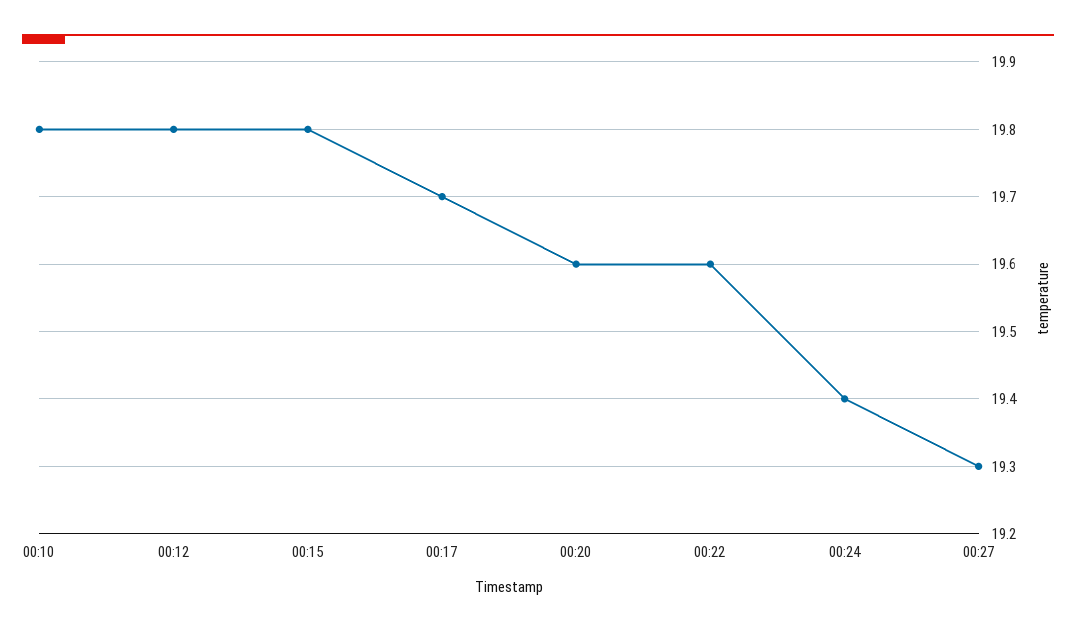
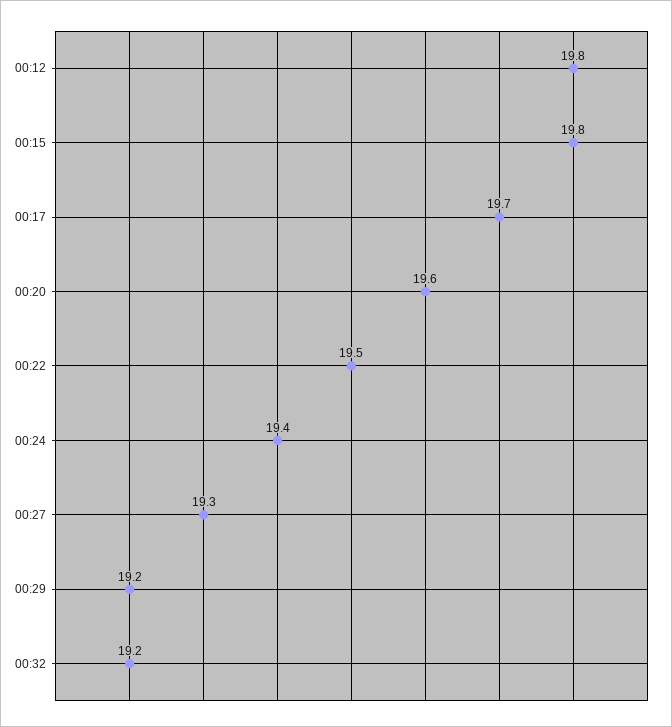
00:10: 19.8 -> none
00:22: 19.6 -> 19.5
00:29: none -> 19.2
00:32: none -> 19.2

